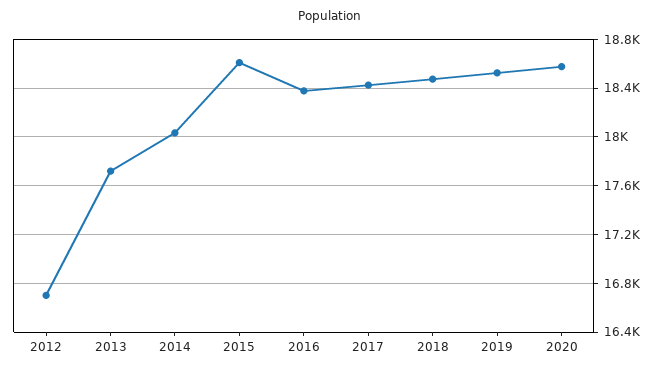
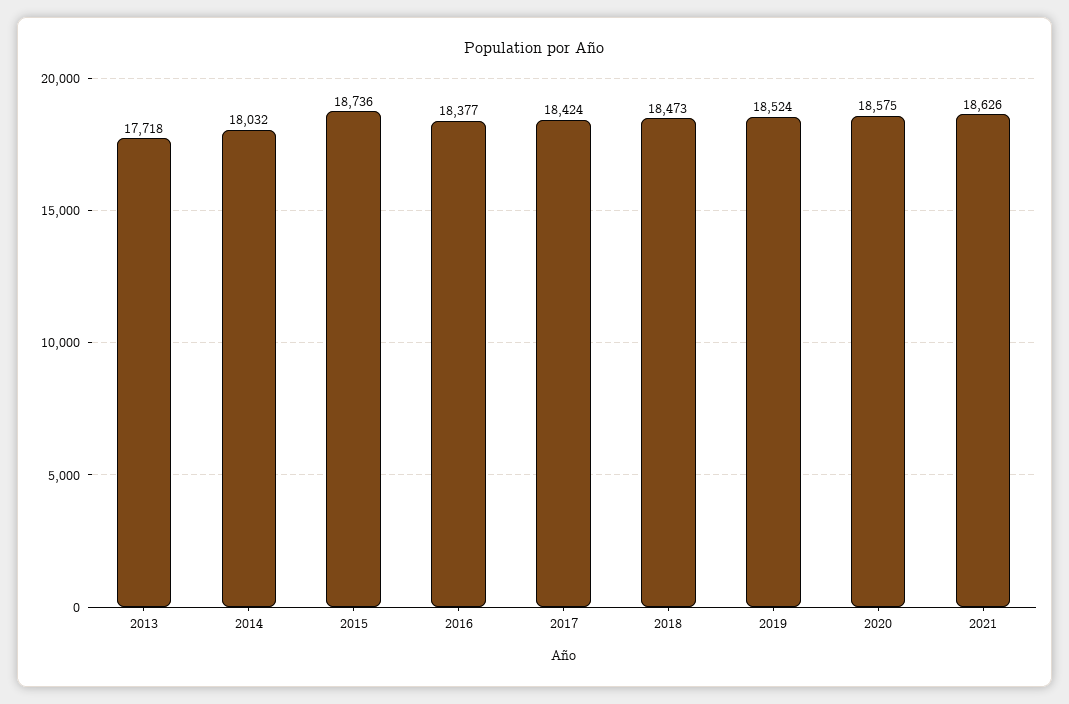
2012: 16700 -> none
2015: 18600 -> 18736
2021: none -> 18626

